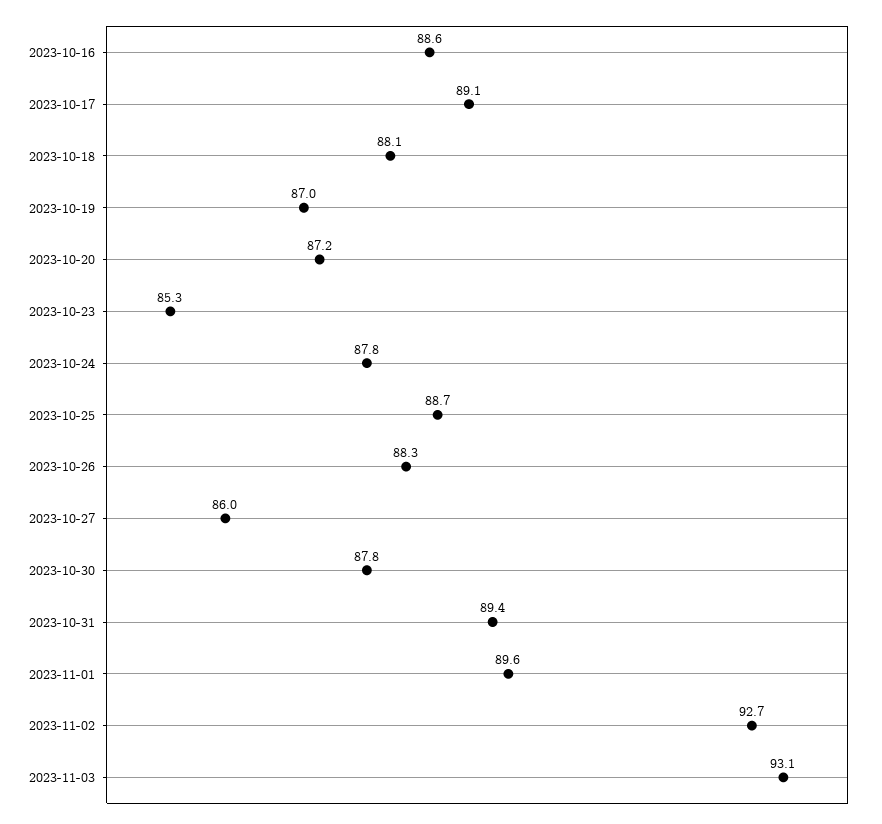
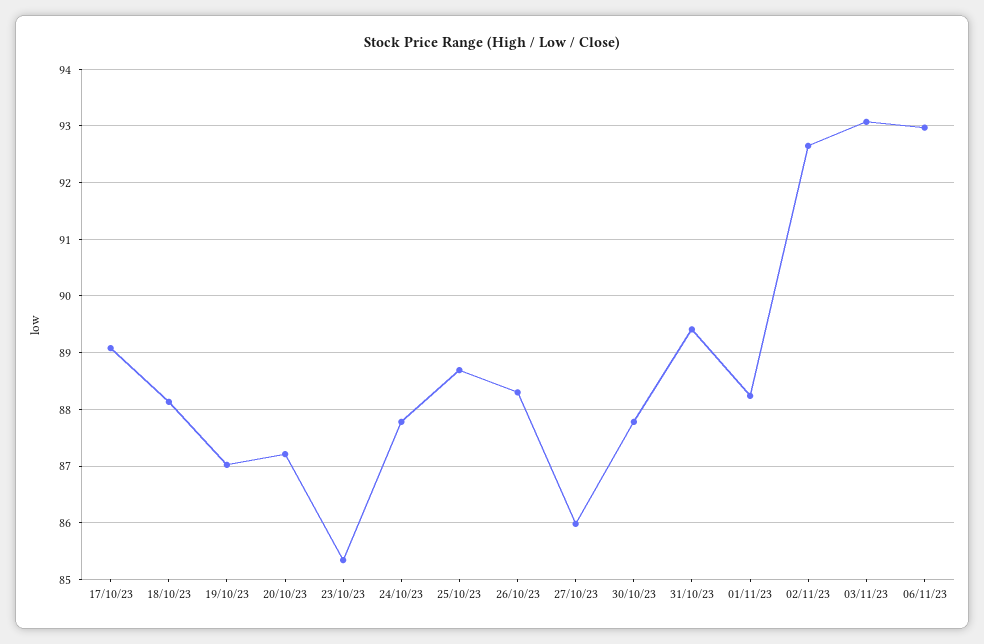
2023-10-16: 88.6 -> none
2023-11-01: 89.6 -> 88.2
06/11/23: none -> 93

